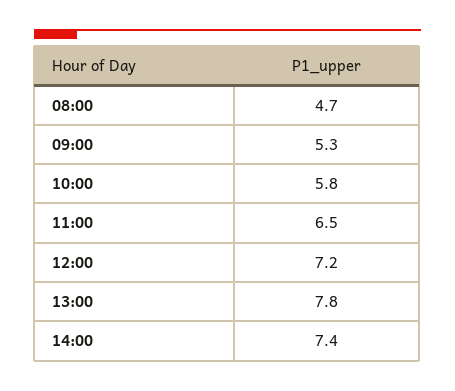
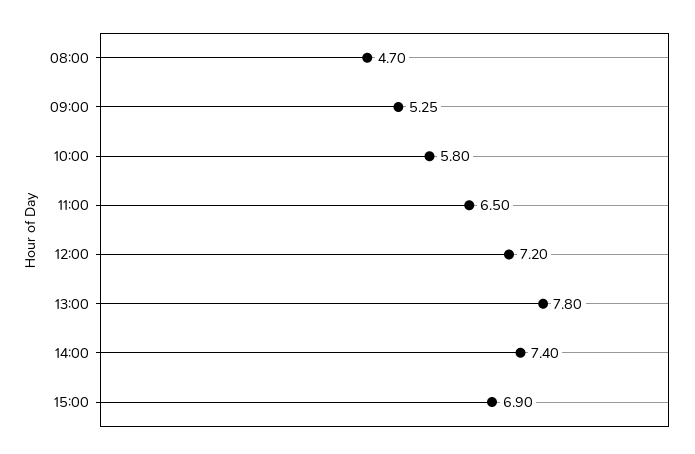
15:00: none -> 6.9

